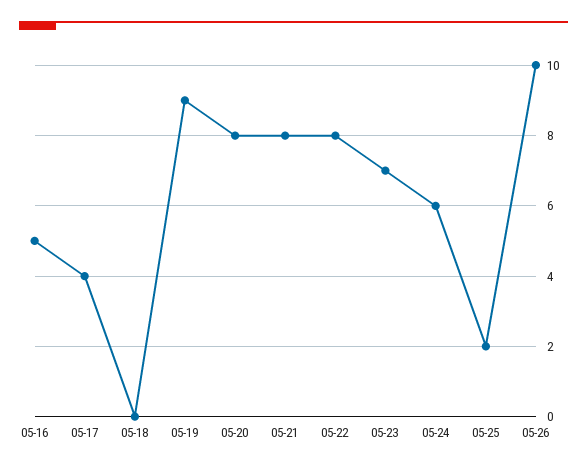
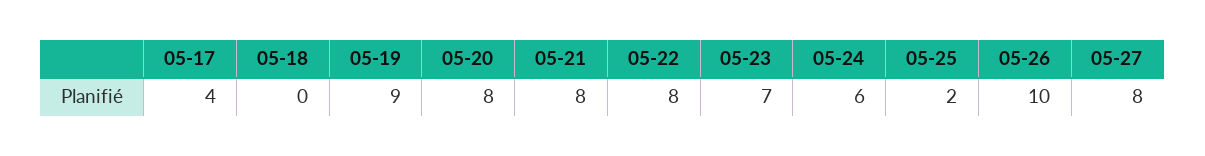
05-16: 5 -> none
05-27: none -> 8

